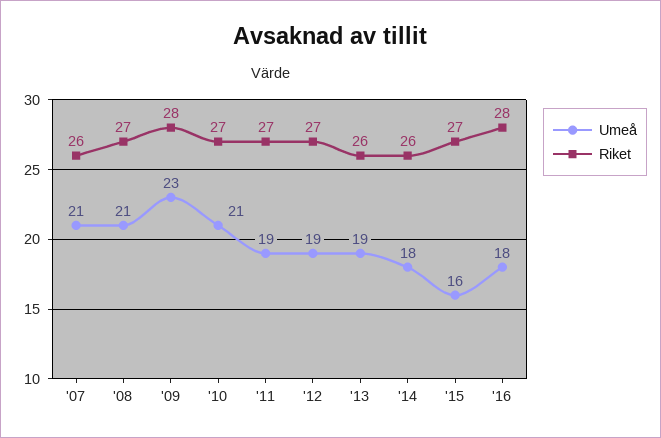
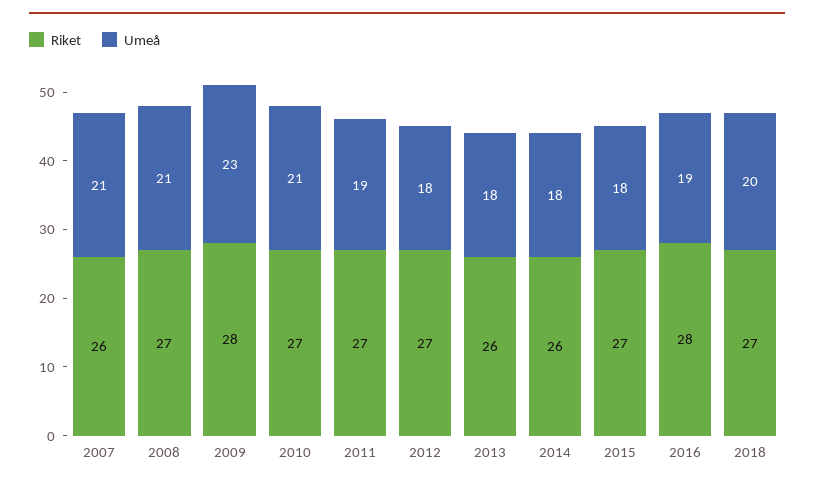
Umeå, '12: 19 -> 18
Umeå, '13: 19 -> 18
Umeå, '15: 16 -> 18
Umeå, '16: 18 -> 19
Riket, 2018: none -> 27
Umeå, 2018: none -> 20

